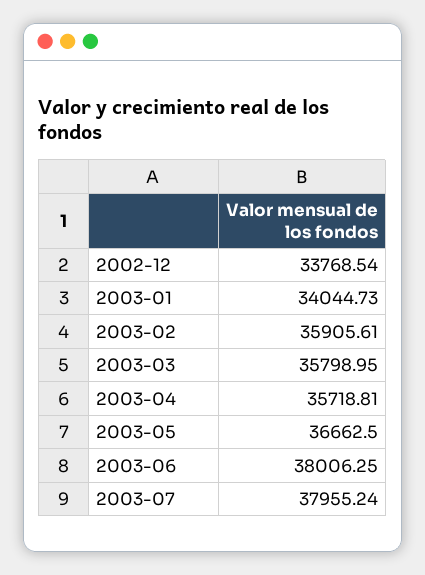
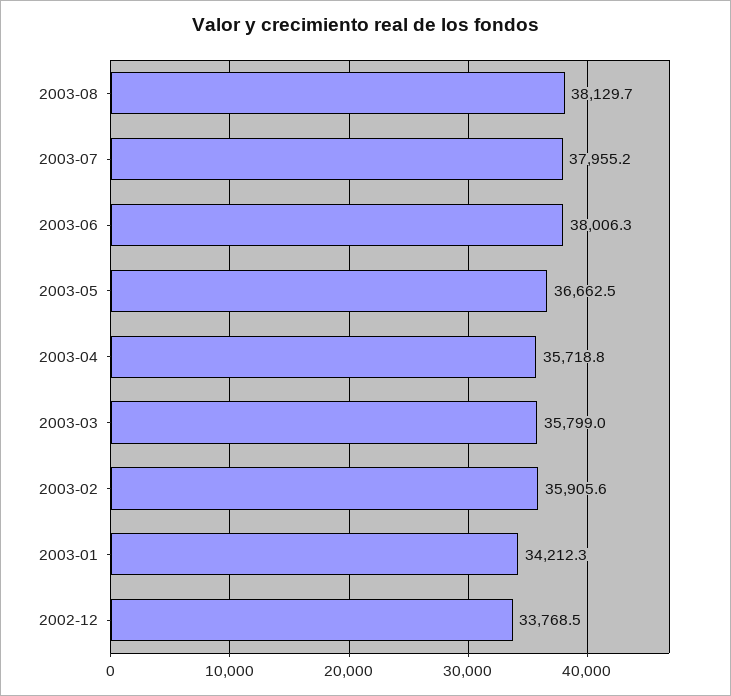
2003-01: 34044.73 -> 34212.3
2003-08: none -> 38129.7

